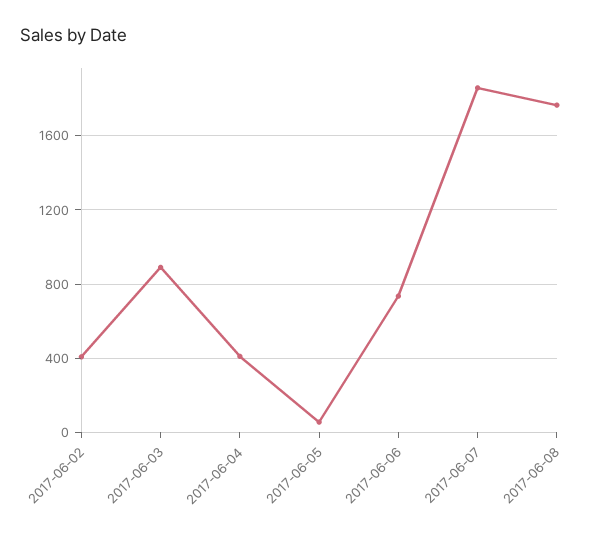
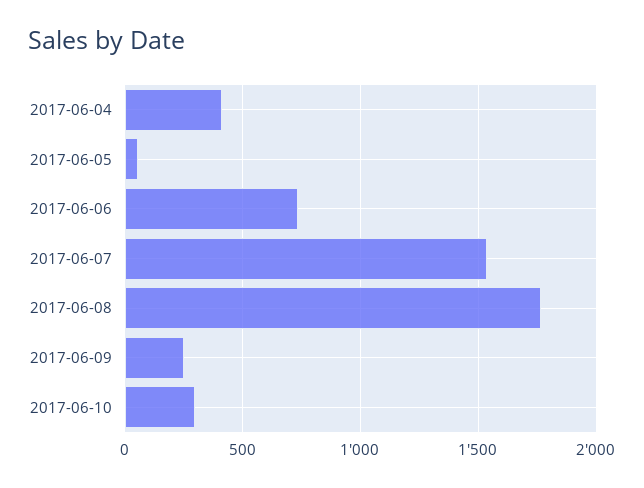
2017-06-02: 400 -> none
2017-06-03: 900 -> none
2017-06-07: 1850 -> 1550
2017-06-09: none -> 250
2017-06-10: none -> 300

